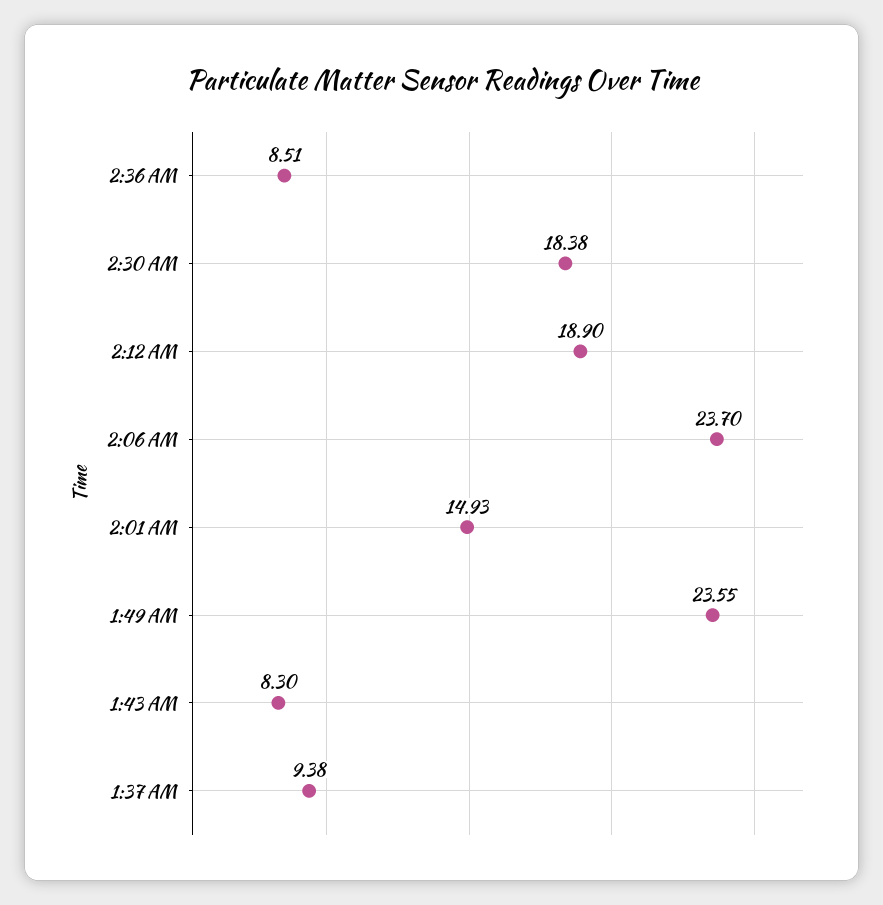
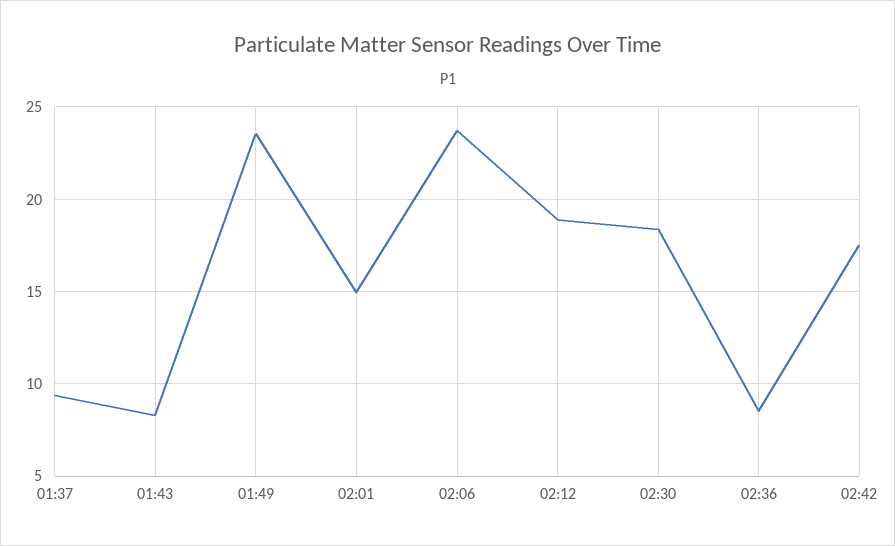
02:42: none -> 17.5

